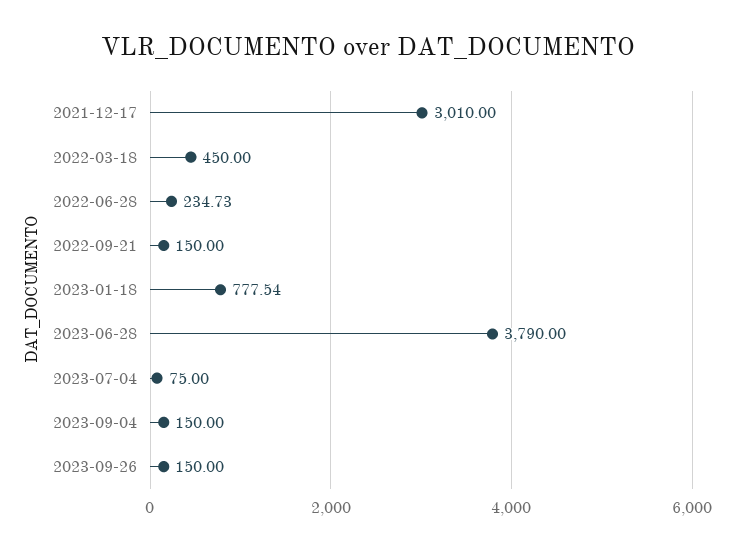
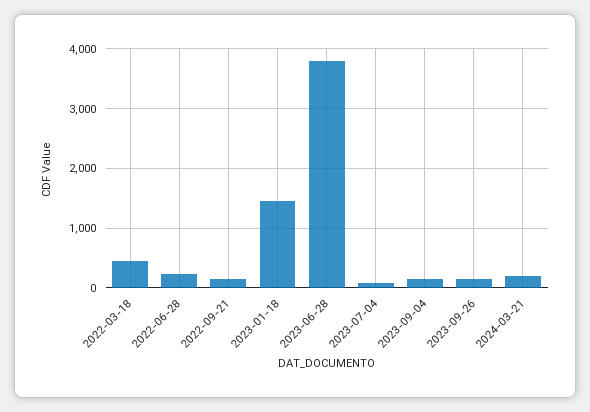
2021-12-17: 3010 -> none
2023-01-18: 777.54 -> 1400
2024-03-21: none -> 200

